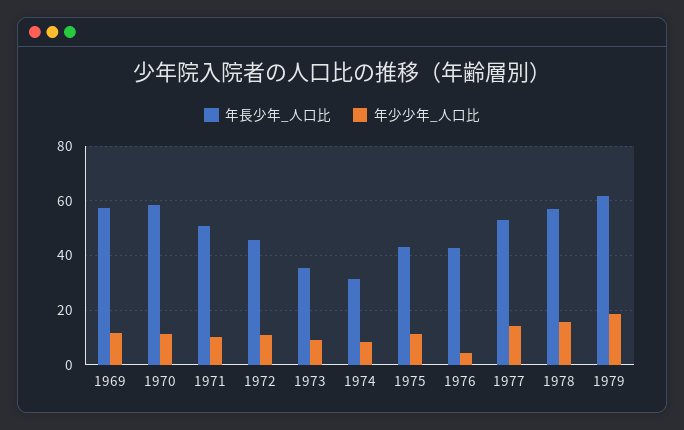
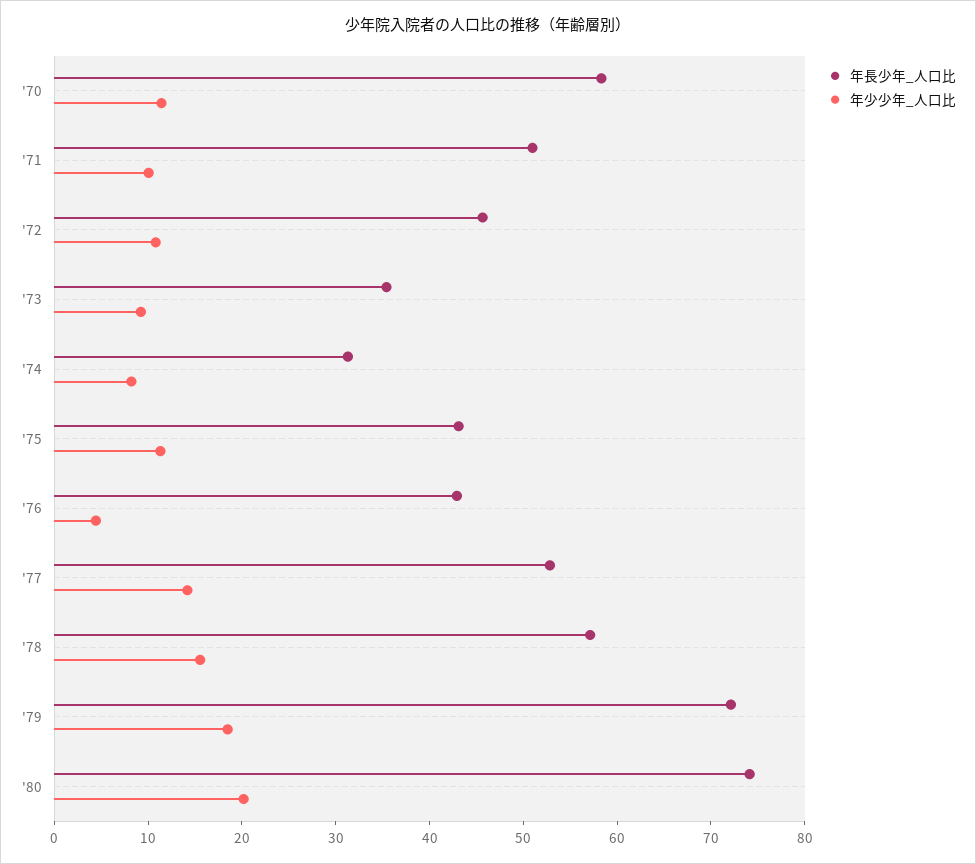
年長少年_人口比, 1969: 57.5 -> none
年少少年_人口比, 1969: 12.5 -> none
年長少年_人口比, 1979: 62.5 -> 72
年長少年_人口比, '80: none -> 74
年少少年_人口比, '80: none -> 20

